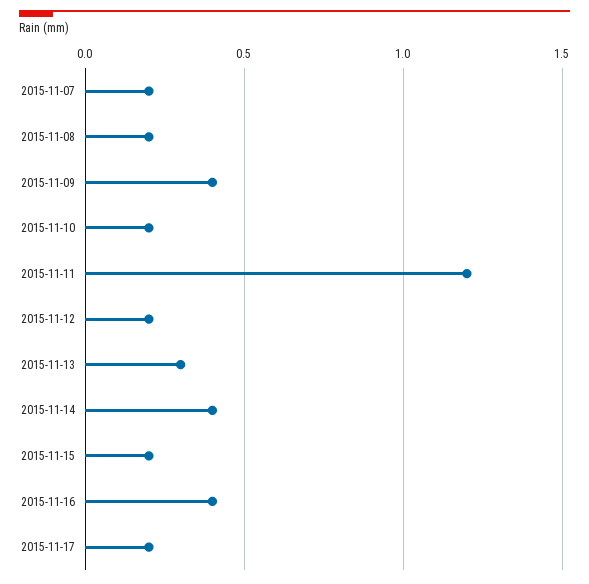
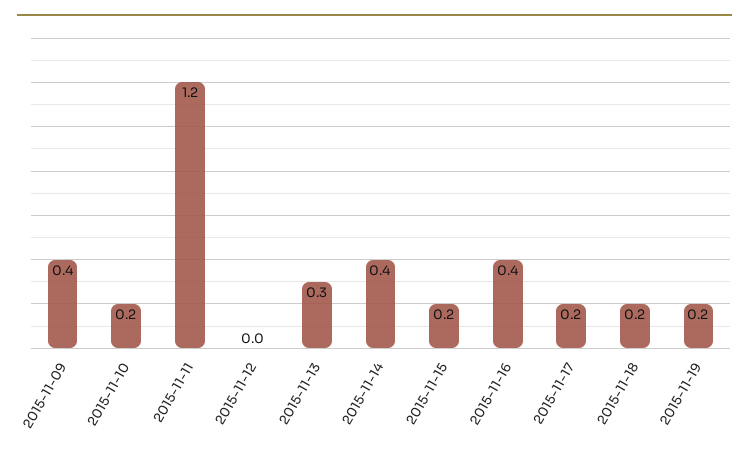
2015-11-07: 0.2 -> none
2015-11-08: 0.2 -> none
2015-11-12: 0.2 -> 0
2015-11-18: none -> 0.2
2015-11-19: none -> 0.2

